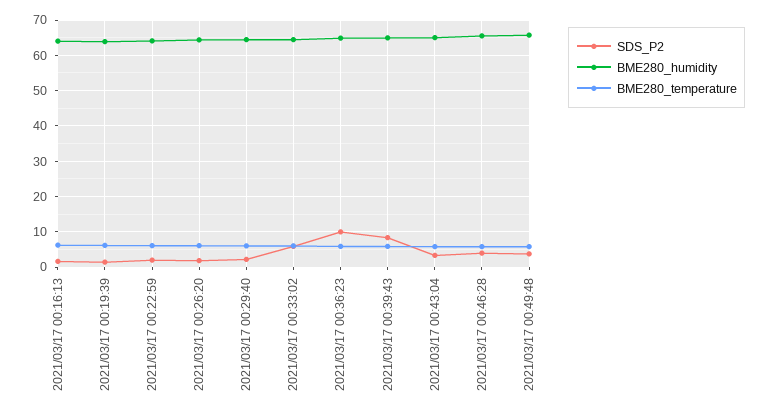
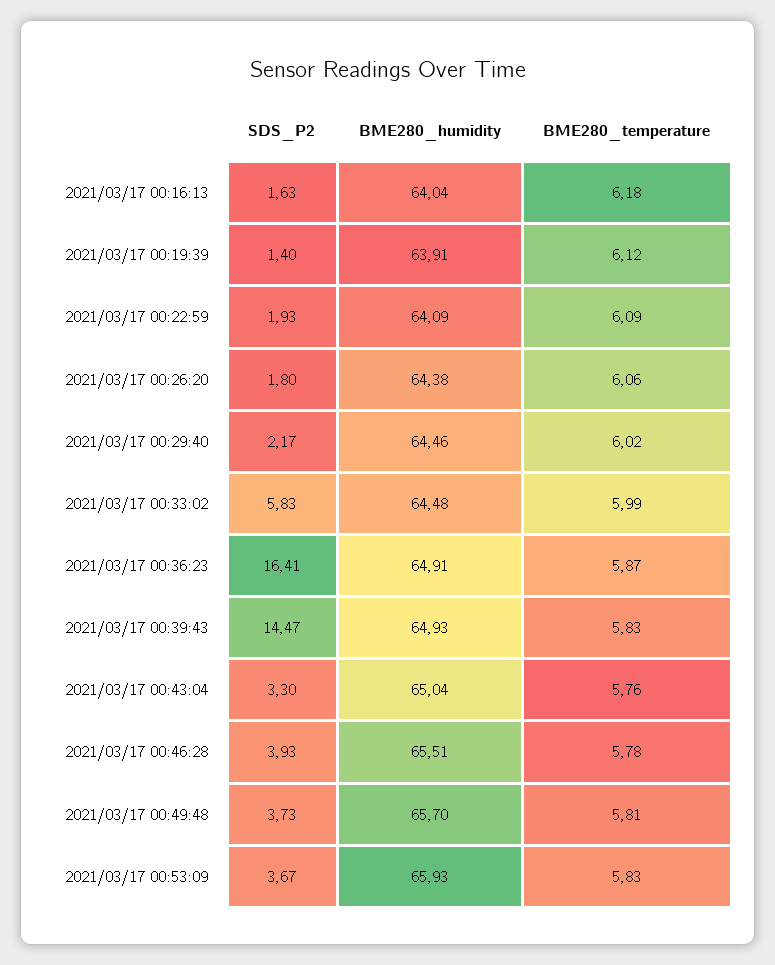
SDS_P2, 2021/03/17 00:36:23: 10 -> 16.41
SDS_P2, 2021/03/17 00:39:43: 8 -> 14.47
SDS_P2, 2021/03/17 00:53:09: none -> 3.67
BME280_humidity, 2021/03/17 00:53:09: none -> 65.93
BME280_temperature, 2021/03/17 00:53:09: none -> 5.83

